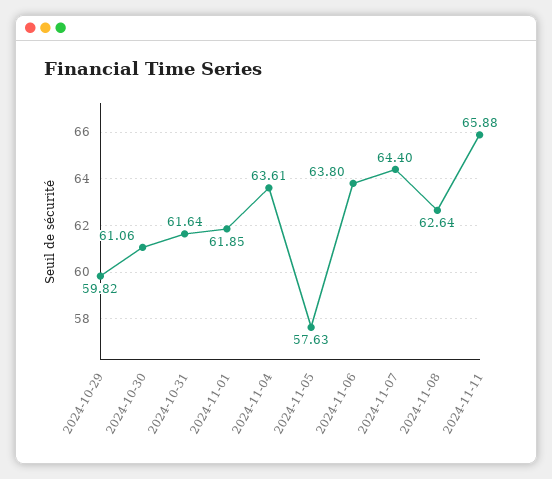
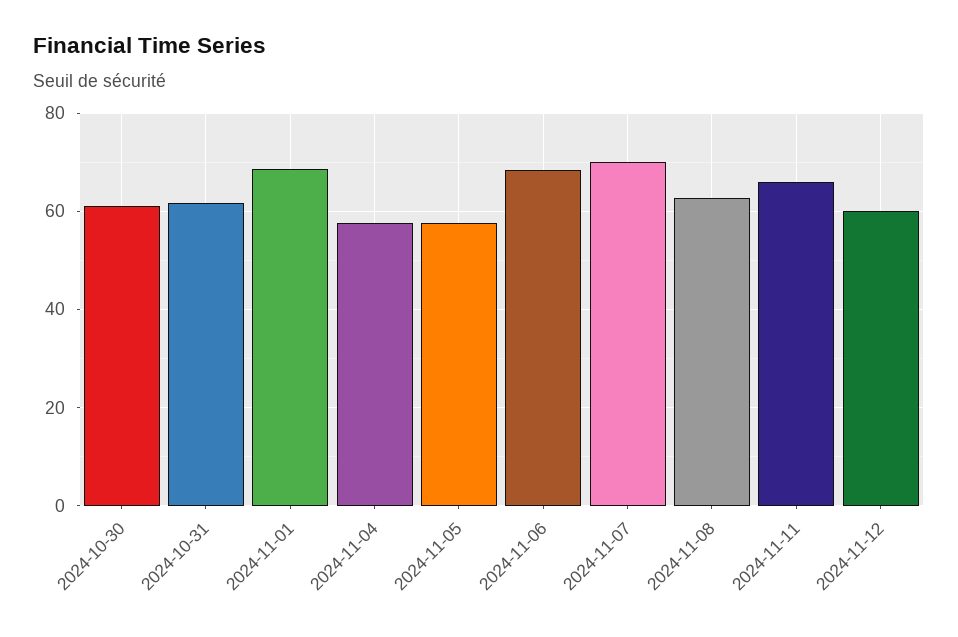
2024-10-29: 59.82 -> none
2024-11-01: 61.85 -> 68
2024-11-04: 63.61 -> 58
2024-11-06: 63.8 -> 68
2024-11-07: 64.4 -> 70
2024-11-12: none -> 60

